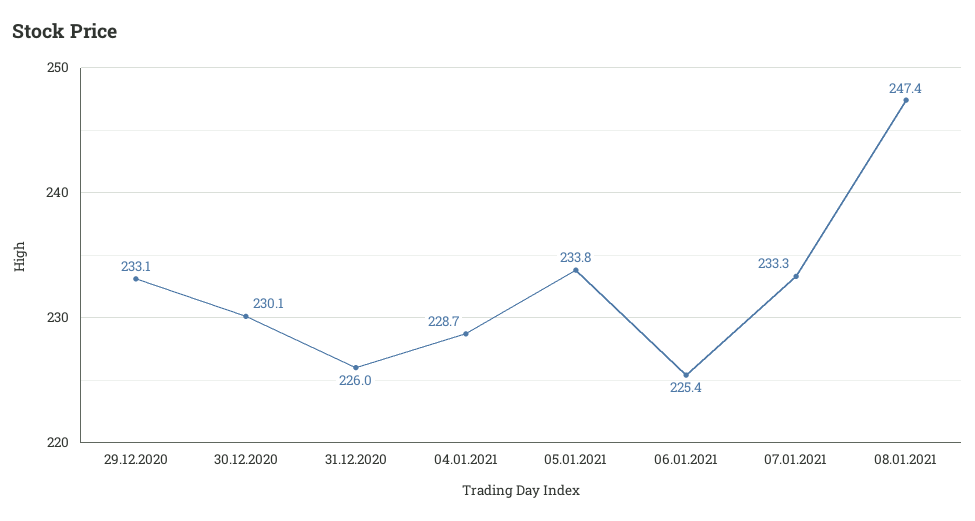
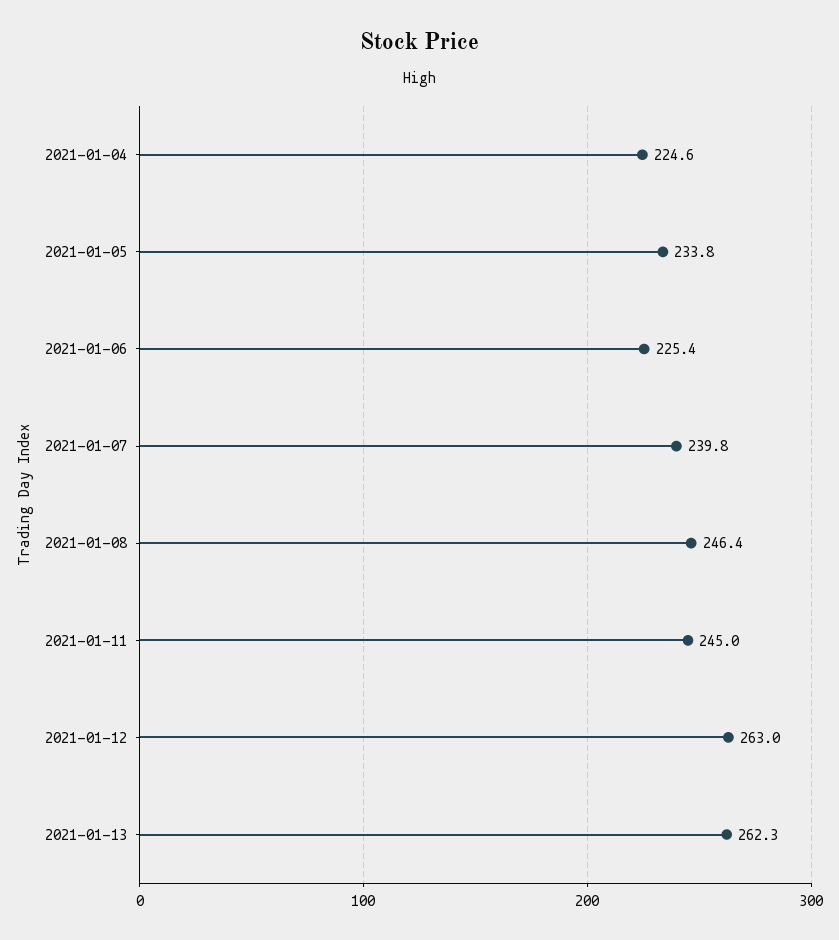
29.12.2020: 233.1 -> none
30.12.2020: 230.1 -> none
31.12.2020: 226 -> none
04.01.2021: 228.7 -> 224.6
07.01.2021: 233.3 -> 239.8
08.01.2021: 247.4 -> 246.4
2021-01-11: none -> 245
2021-01-12: none -> 263
2021-01-13: none -> 262.3

